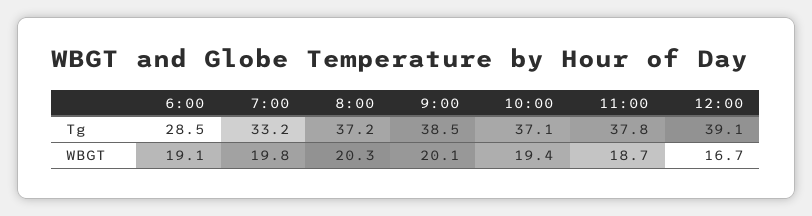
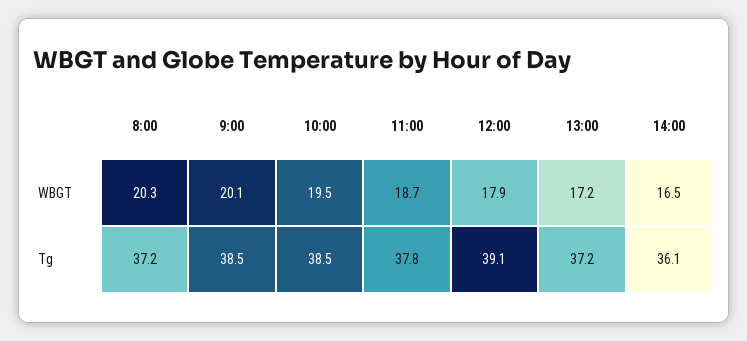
6:00, Tg: 28.5 -> none
7:00, Tg: 33.2 -> none
10:00, Tg: 37.1 -> 38.5
6:00, WBGT: 19.1 -> none
7:00, WBGT: 19.8 -> none
10:00, WBGT: 19.4 -> 19.5
12:00, WBGT: 16.7 -> 17.9
13:00, WBGT: none -> 17.2
14:00, WBGT: none -> 16.5
13:00, Tg: none -> 37.2
14:00, Tg: none -> 36.1

